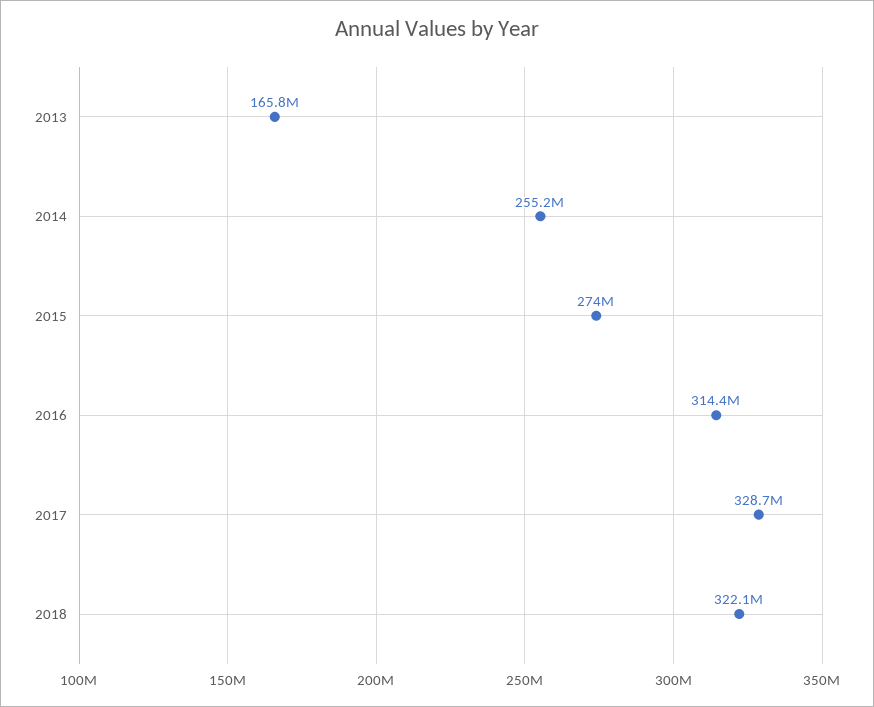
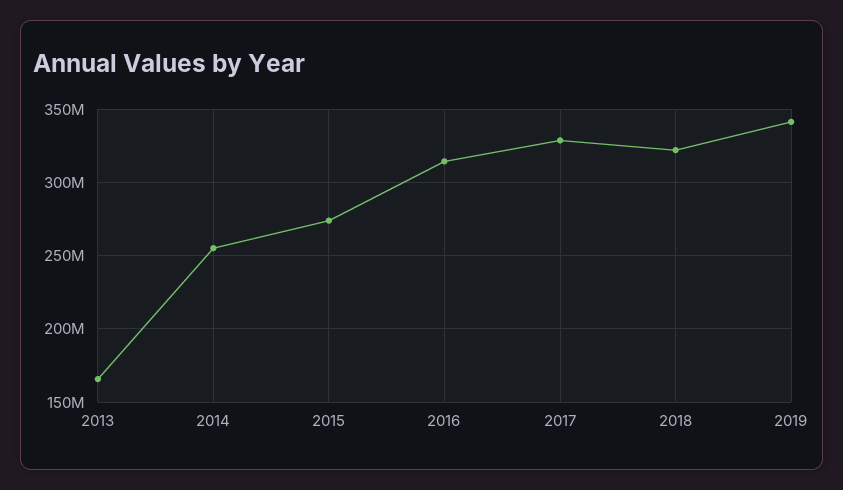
2019: none -> 340000000

